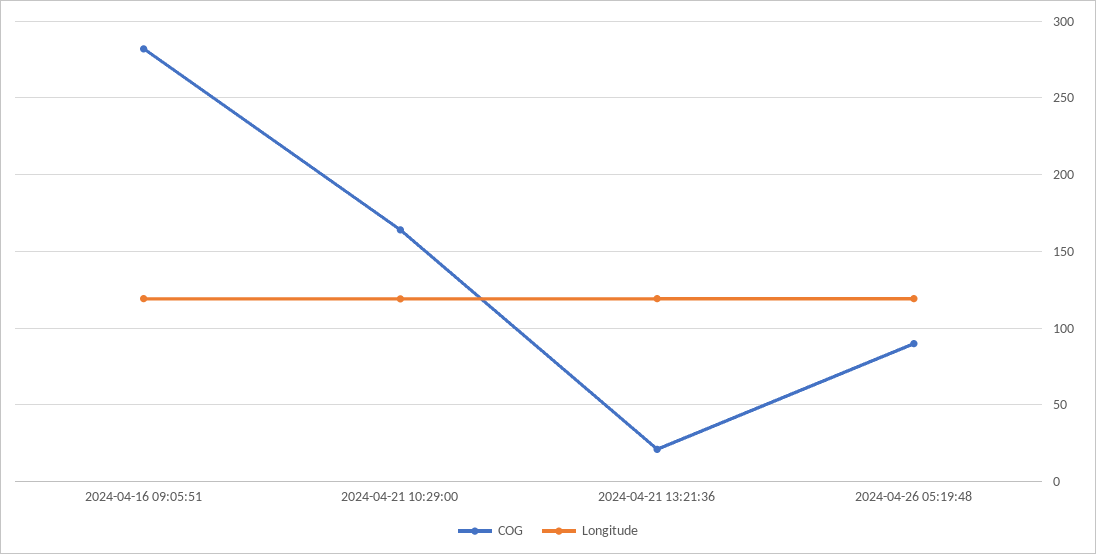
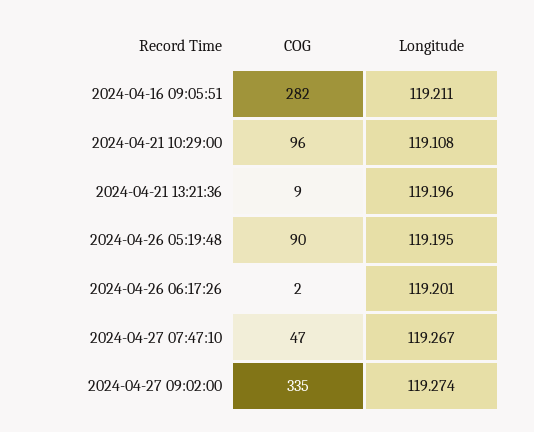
COG, 2024-04-21 10:29:00: 165 -> 96
COG, 2024-04-21 13:21:36: 20 -> 9
COG, 2024-04-26 06:17:26: none -> 2
Longitude, 2024-04-26 06:17:26: none -> 119.201
COG, 2024-04-27 07:47:10: none -> 47
Longitude, 2024-04-27 07:47:10: none -> 119.267
COG, 2024-04-27 09:02:00: none -> 335
Longitude, 2024-04-27 09:02:00: none -> 119.274

